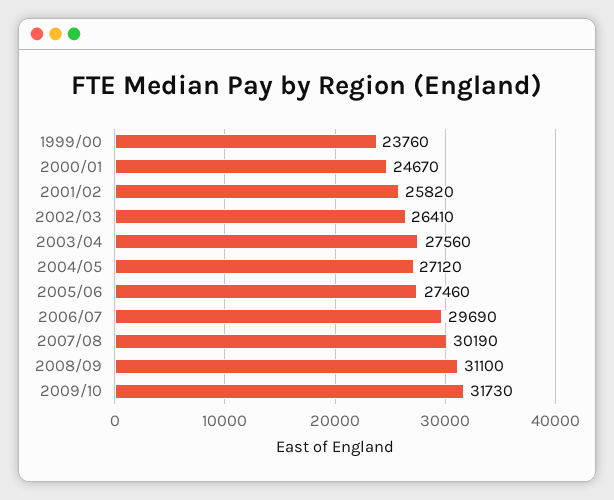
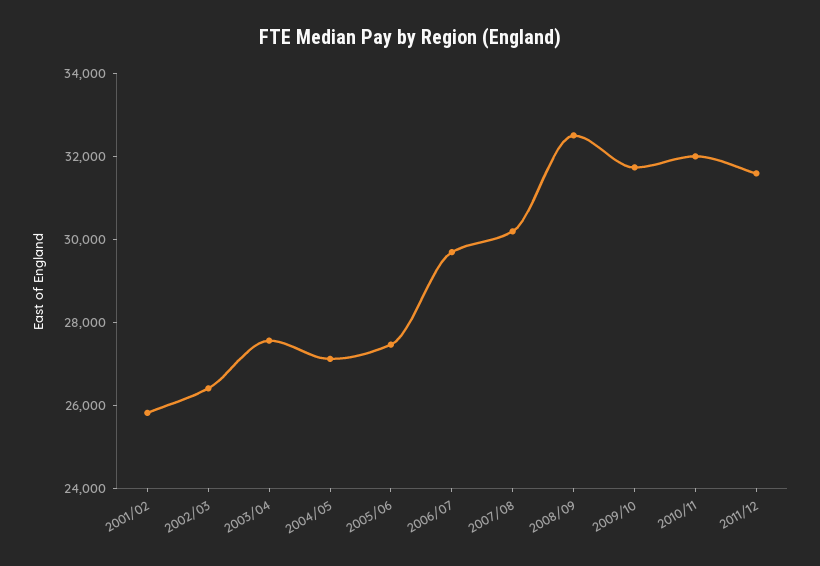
1999/00: 23760 -> none
2000/01: 24670 -> none
2008/09: 31100 -> 32500
2010/11: none -> 32000
2011/12: none -> 31500

